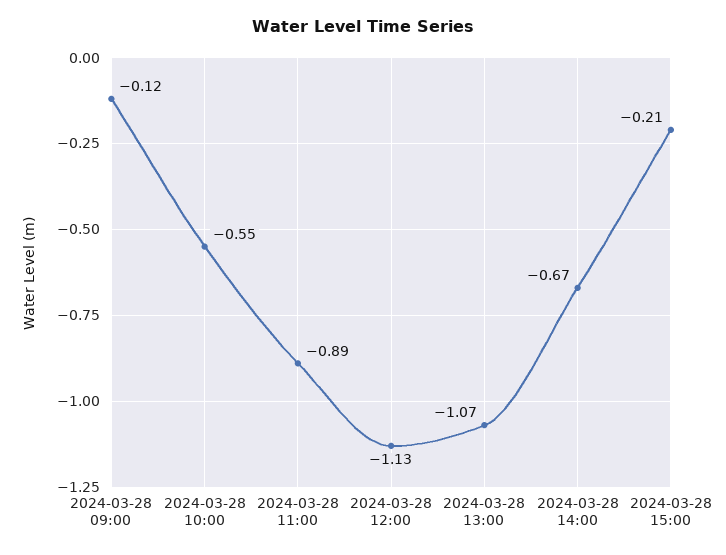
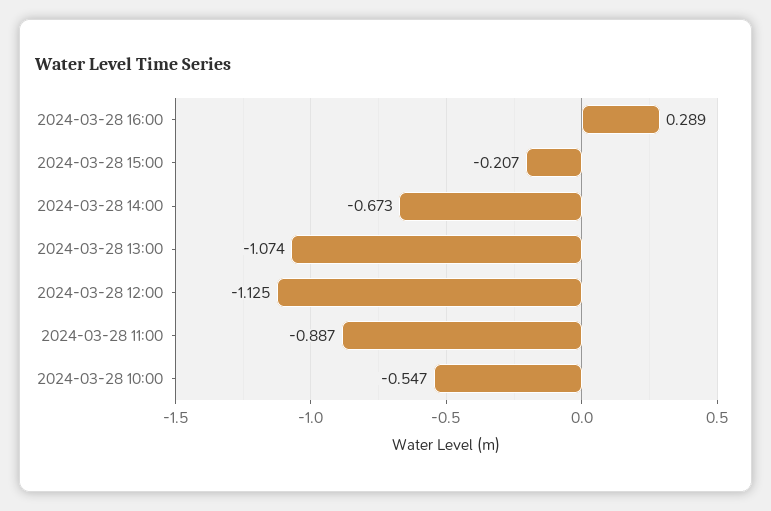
2024-03-28 09:00: -0.12 -> none
2024-03-28 16:00: none -> 0.289

